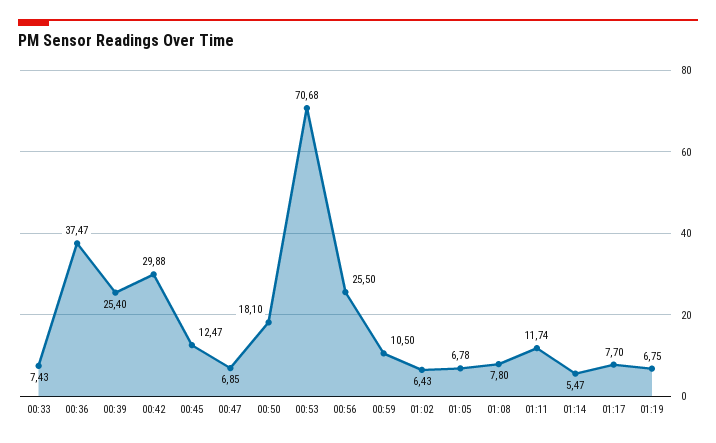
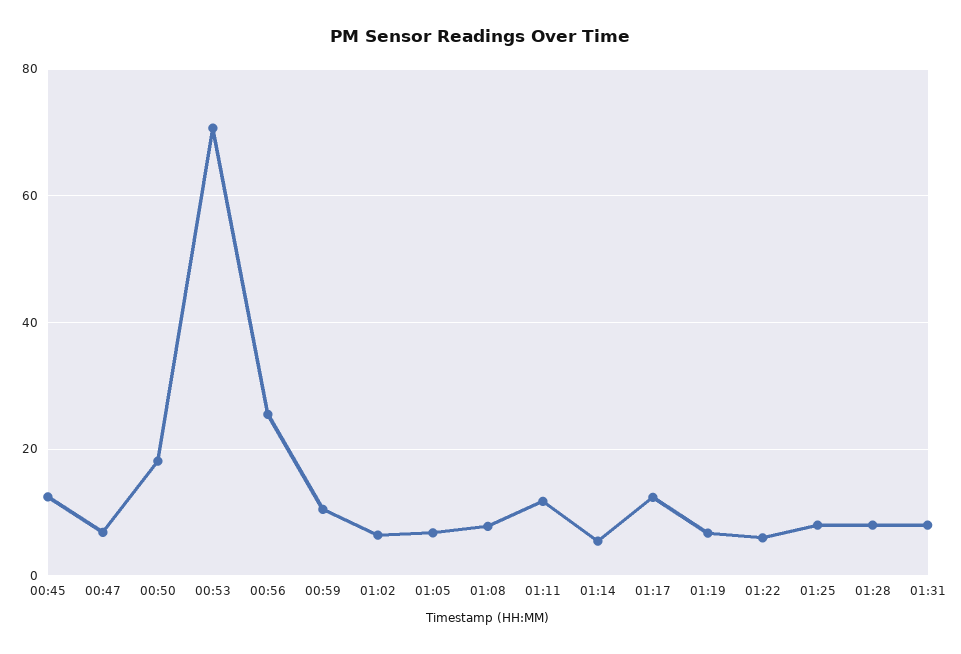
00:33: 7.43 -> none
00:36: 37.47 -> none
00:39: 25.4 -> none
00:42: 29.88 -> none
01:17: 7.7 -> 12
01:22: none -> 6
01:25: none -> 8
01:28: none -> 8
01:31: none -> 8

